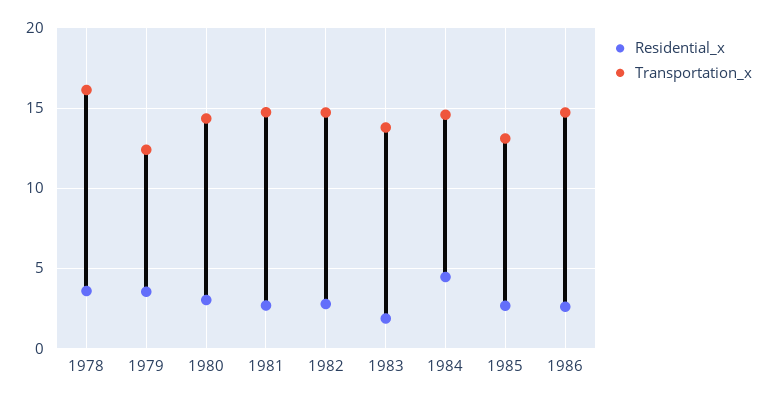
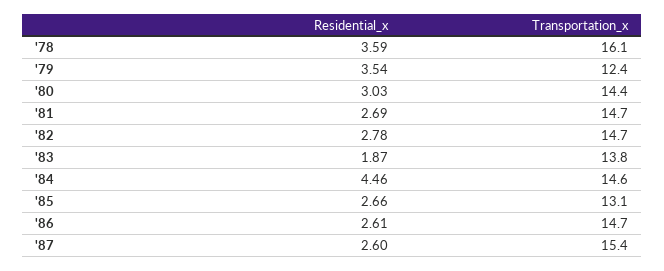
Residential_x, '87: none -> 2.6
Transportation_x, '87: none -> 15.4

